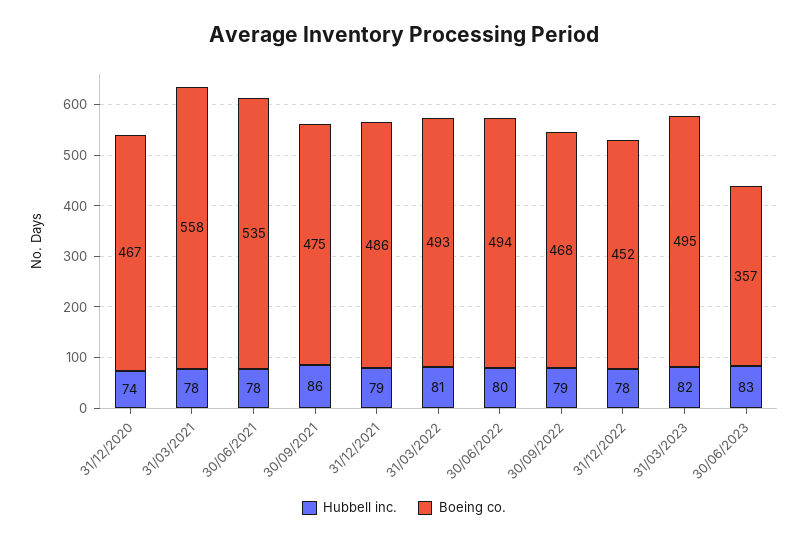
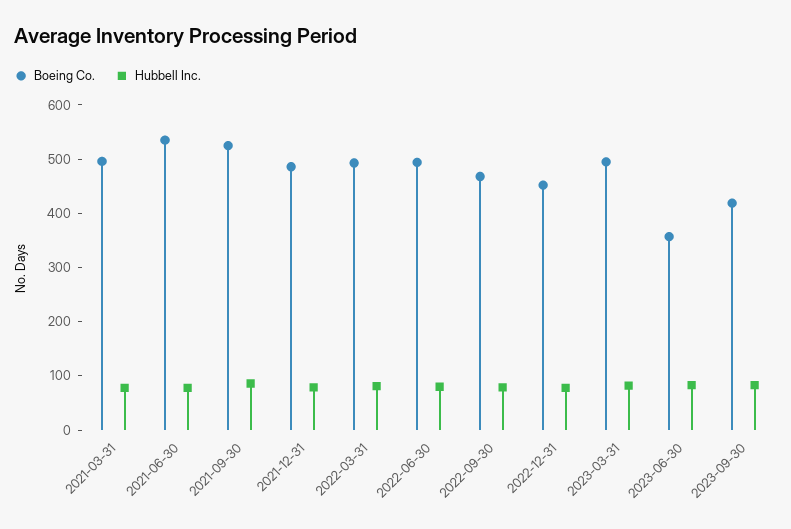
Hubbell inc., 31/12/2020: 74 -> none
Boeing co., 31/12/2020: 467 -> none
Boeing co., 31/03/2021: 558 -> 500
Boeing co., 30/09/2021: 475 -> 520
Boeing co., 2023-09-30: none -> 420
Hubbell inc., 2023-09-30: none -> 80

